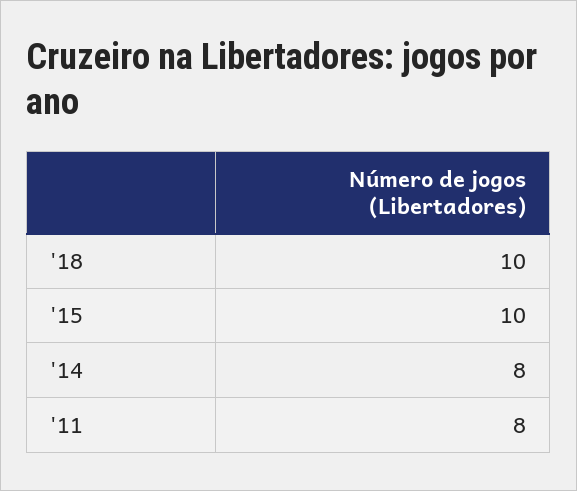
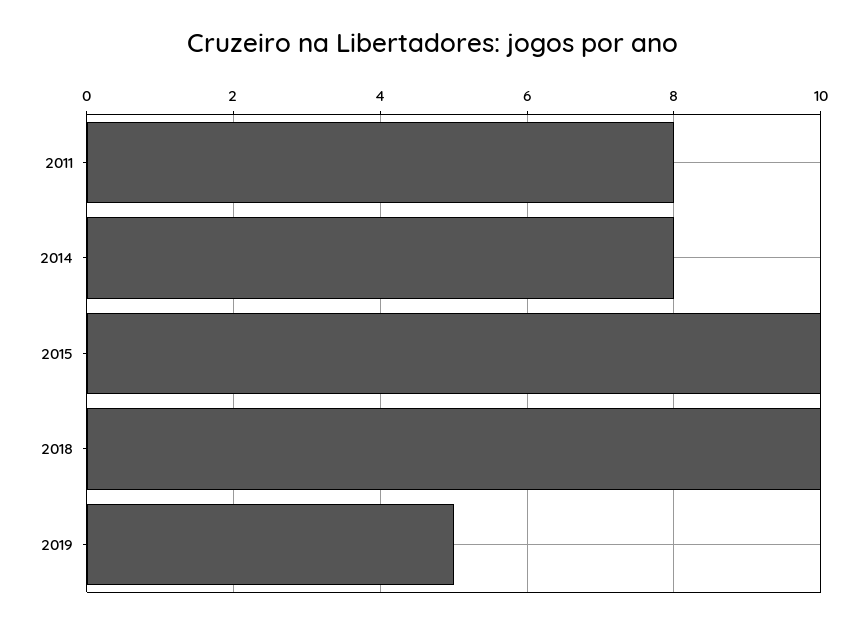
2019: none -> 5

